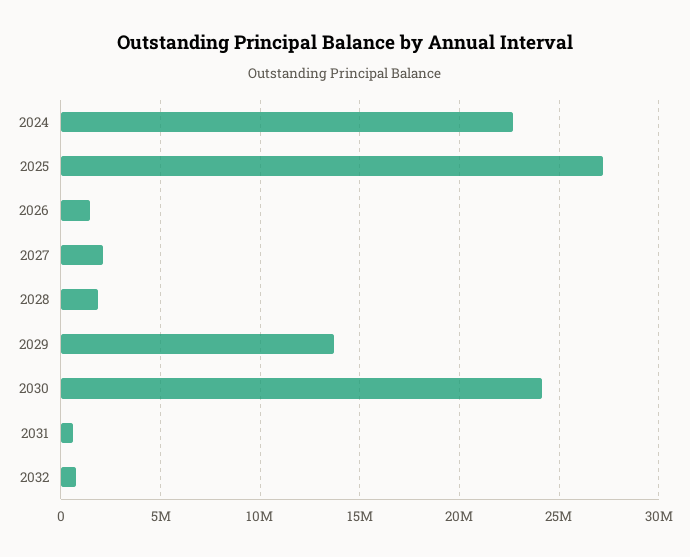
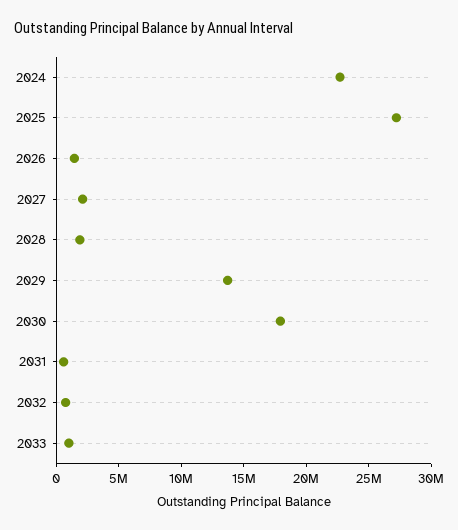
2030: 24000000 -> 18000000
2033: none -> 1000000

